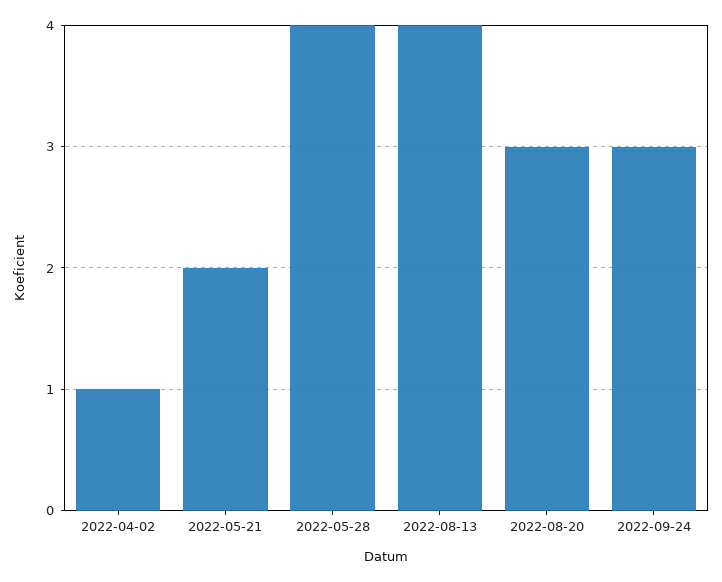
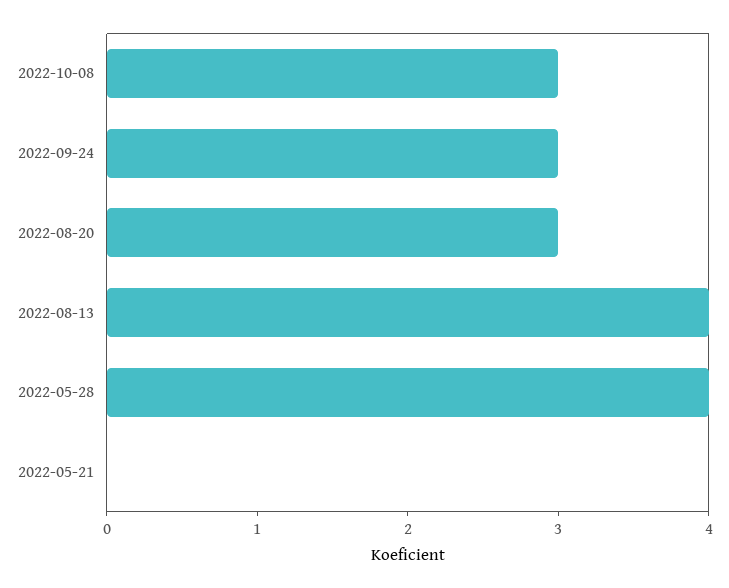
2022-04-02: 1 -> none
2022-05-21: 2 -> 0
2022-10-08: none -> 3

